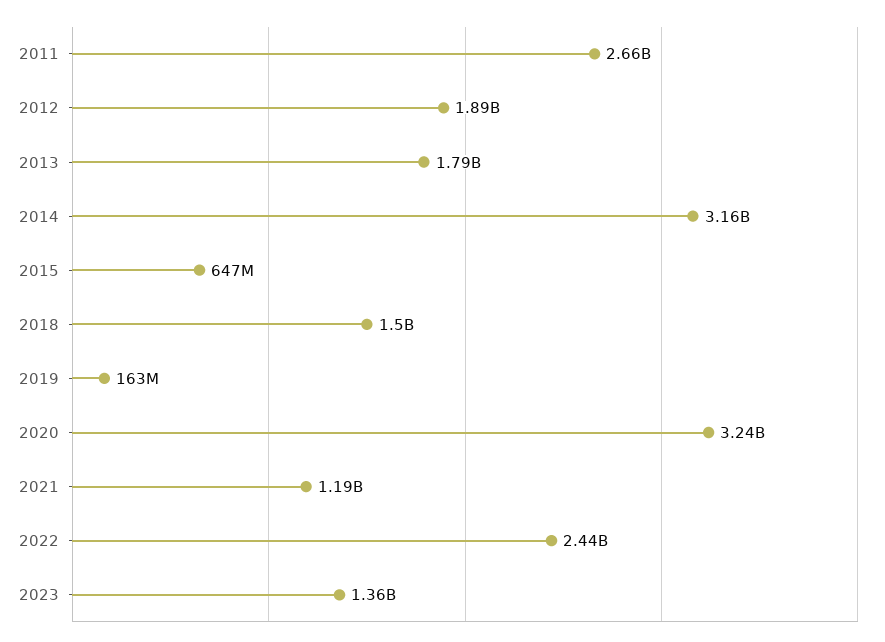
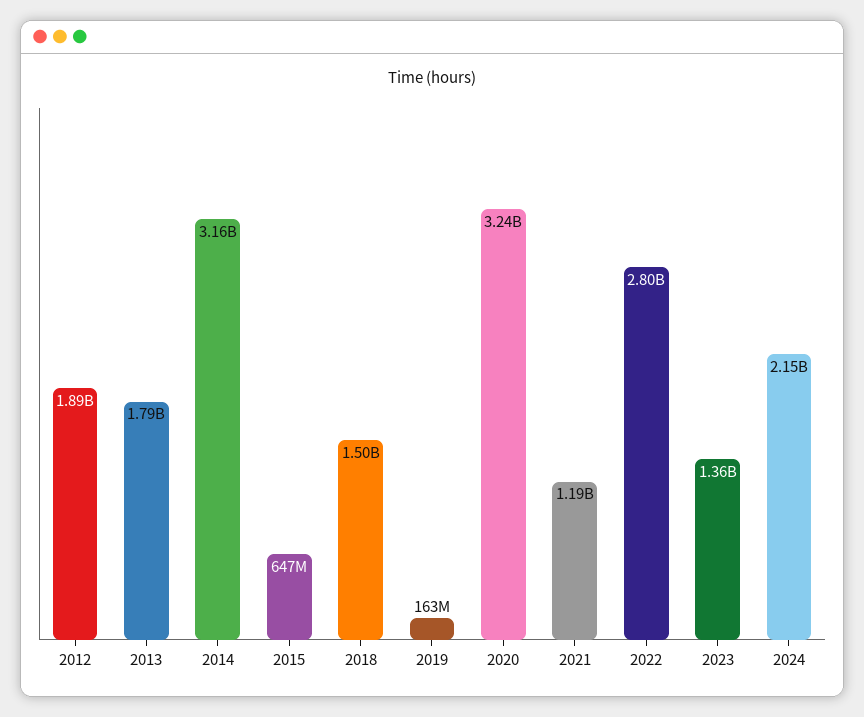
2011: 2660000000 -> none
2022: 2440000000 -> 2800000000
2024: none -> 2150000000

